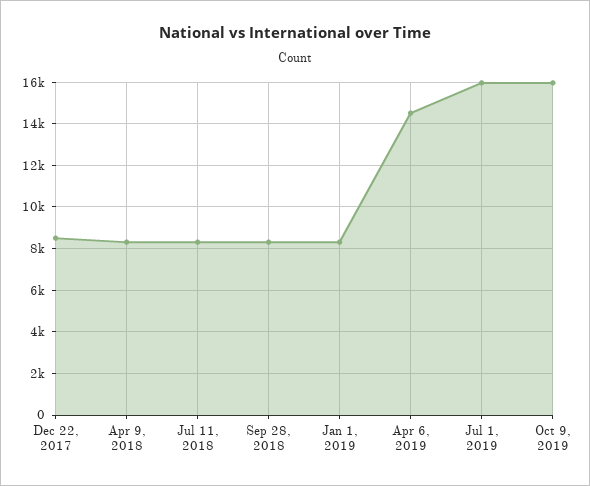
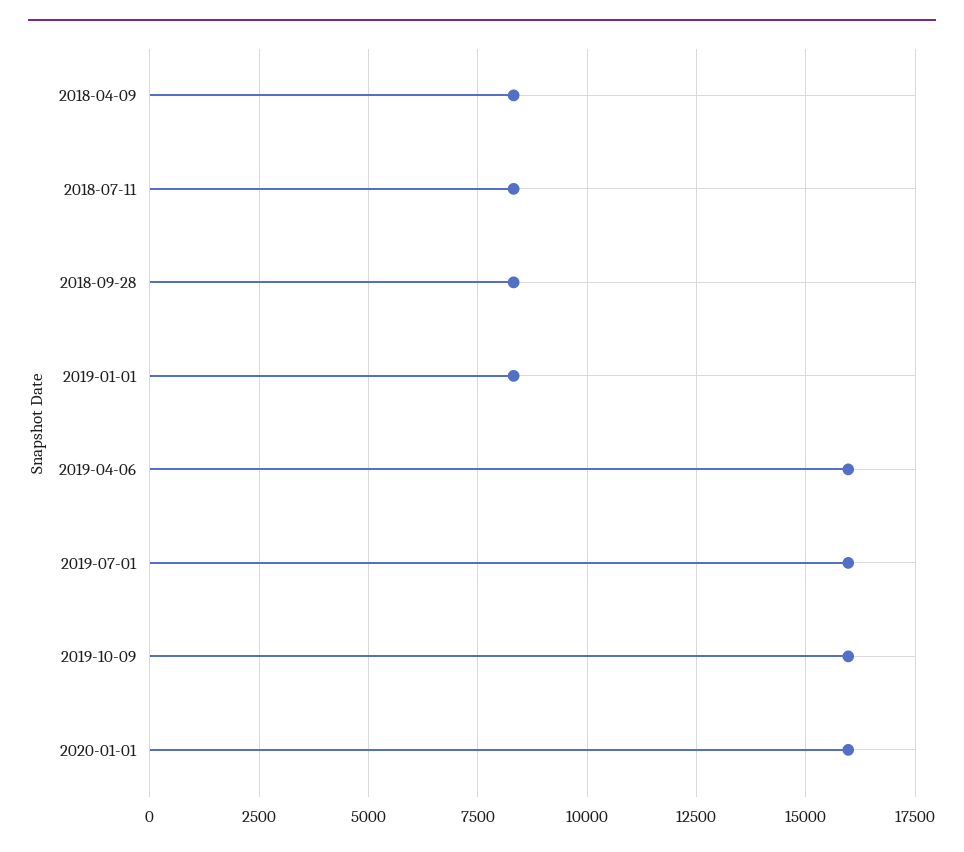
Dec 22, 2017: 8500 -> none
Apr 6, 2019: 14500 -> 16000
2020-01-01: none -> 16000

